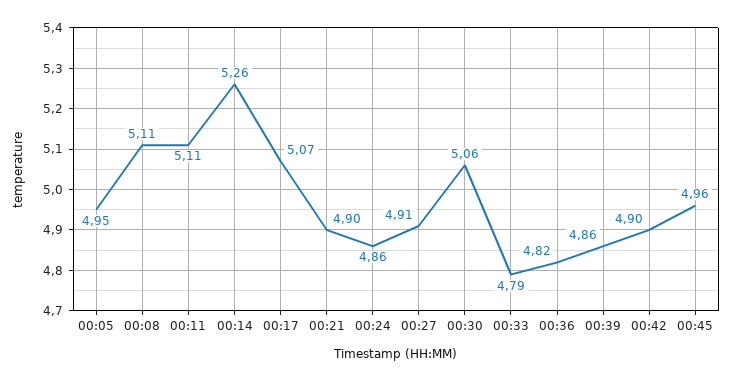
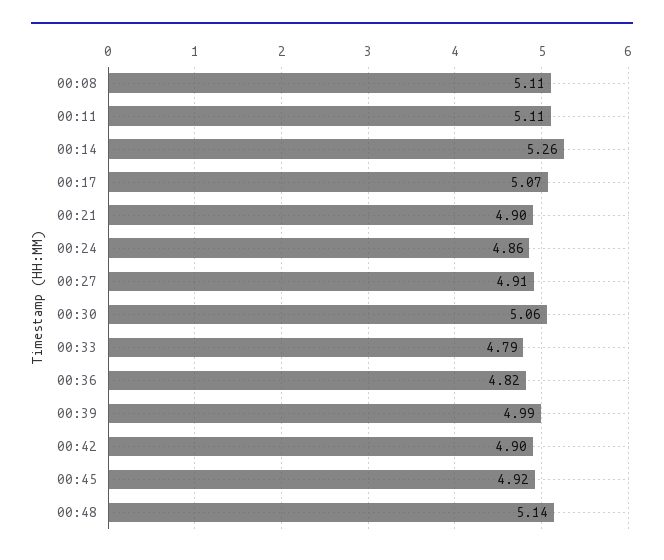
00:05: 4.95 -> none
00:39: 4.86 -> 4.99
00:45: 4.96 -> 4.92
00:48: none -> 5.14

